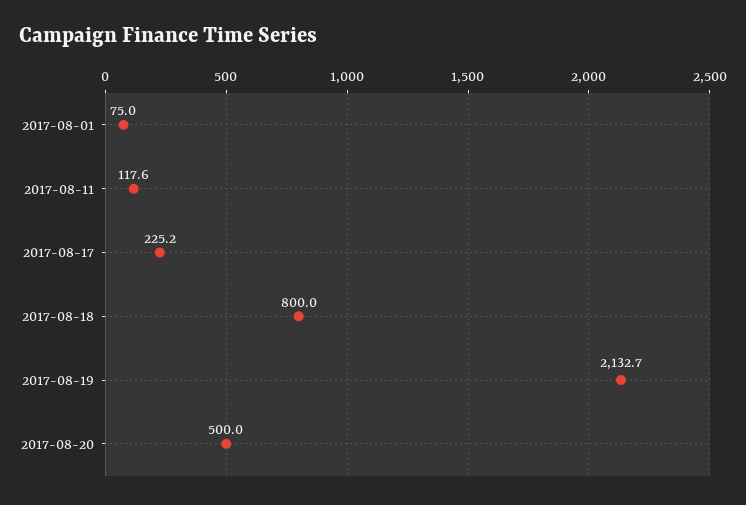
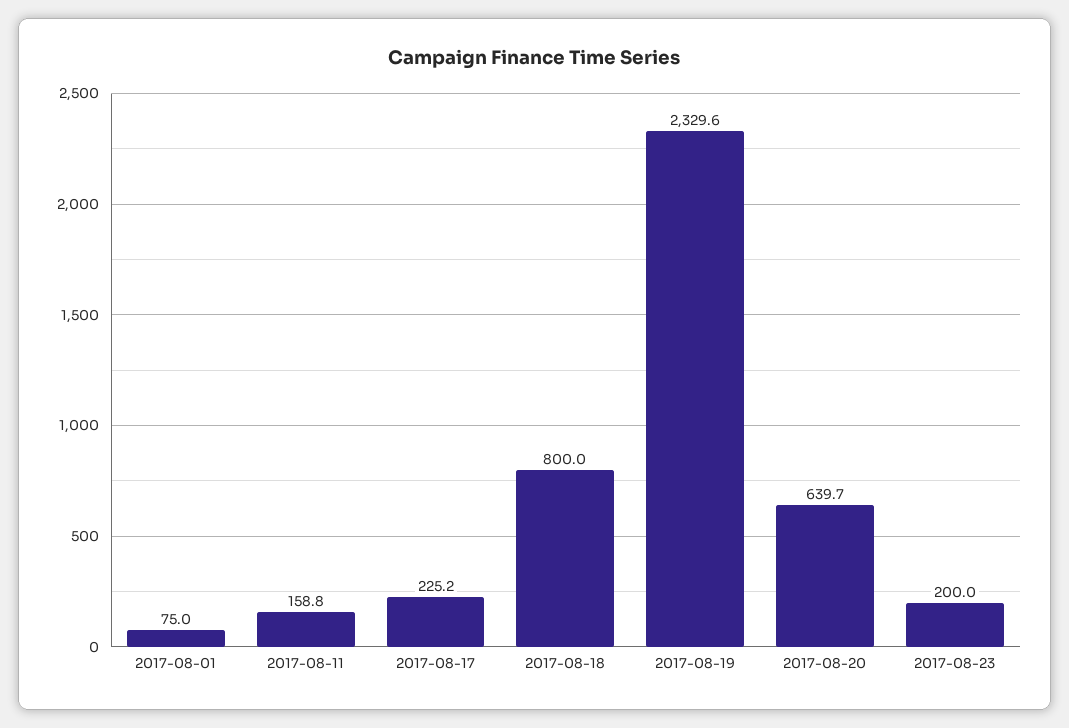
2017-08-11: 117.6 -> 158.8
2017-08-19: 2132.7 -> 2329.6
2017-08-20: 500 -> 639.7
2017-08-23: none -> 200

